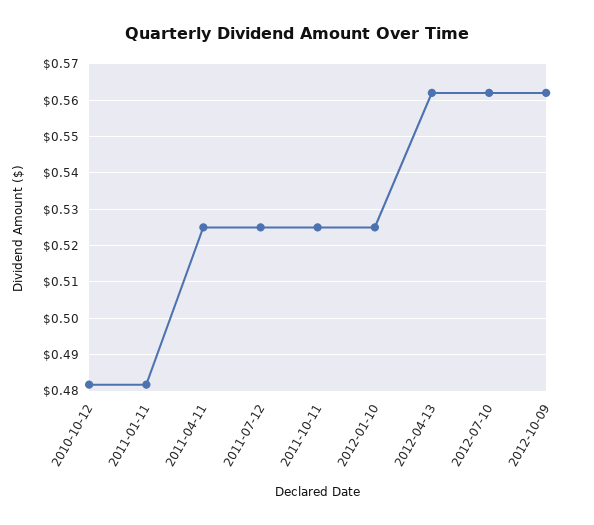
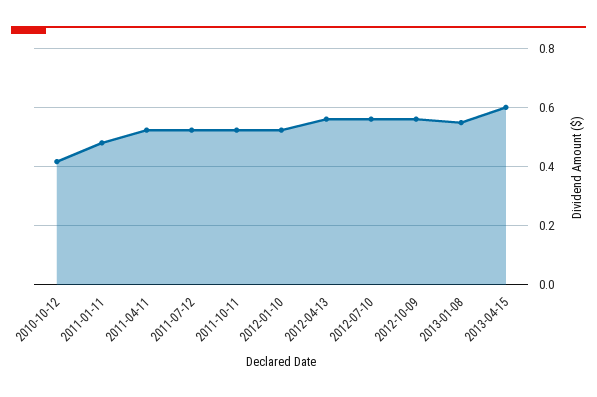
2010-10-12: 0.482 -> 0.425
2013-01-08: none -> 0.55
2013-04-15: none -> 0.6

